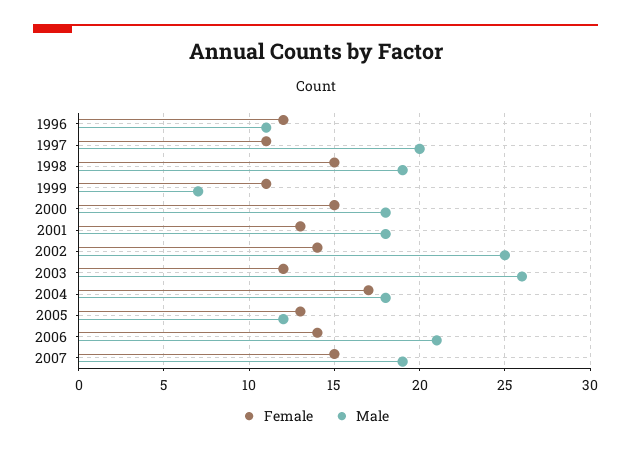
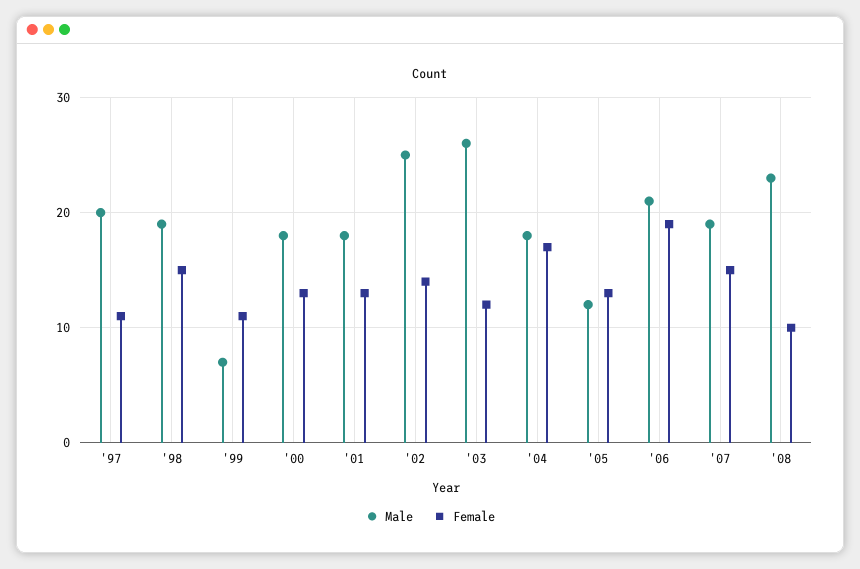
Female, 1996: 12 -> none
Male, 1996: 11 -> none
Female, 2000: 15 -> 13
Female, 2006: 14 -> 19
Male, '08: none -> 23
Female, '08: none -> 10

